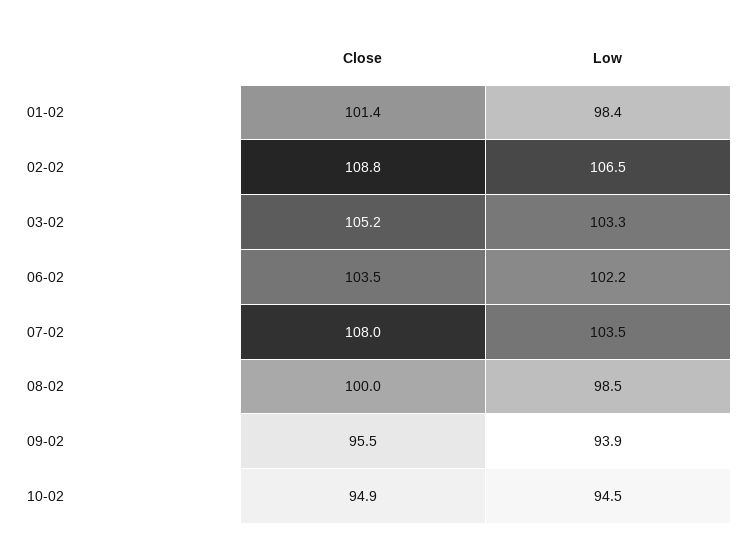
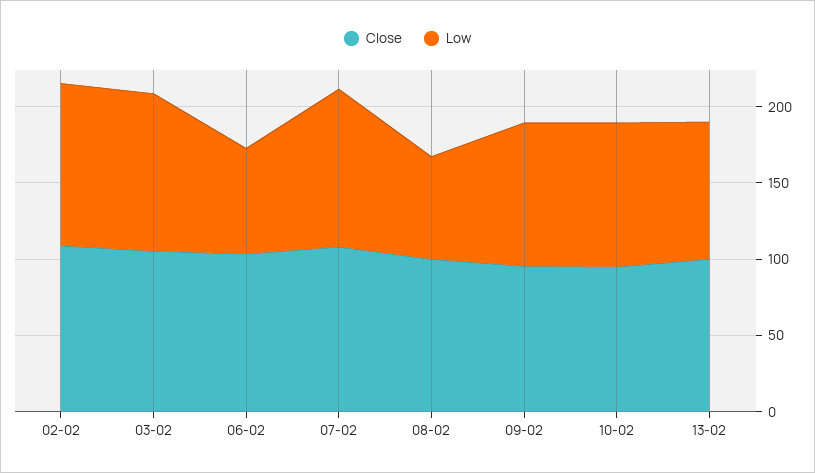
Close, 01-02: 101.4 -> none
Low, 01-02: 98.4 -> none
Low, 06-02: 102.2 -> 70
Low, 08-02: 98.5 -> 70
Close, 13-02: none -> 100
Low, 13-02: none -> 90

